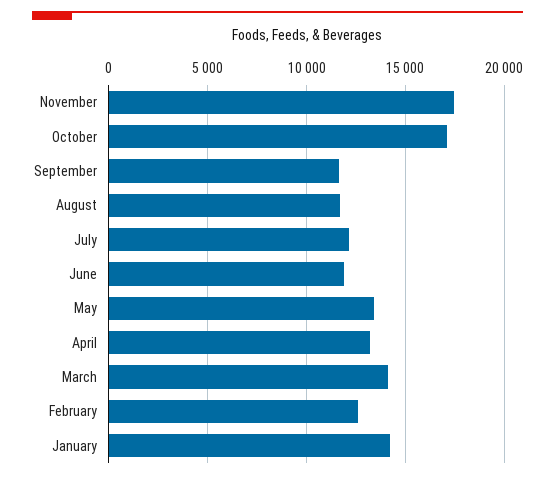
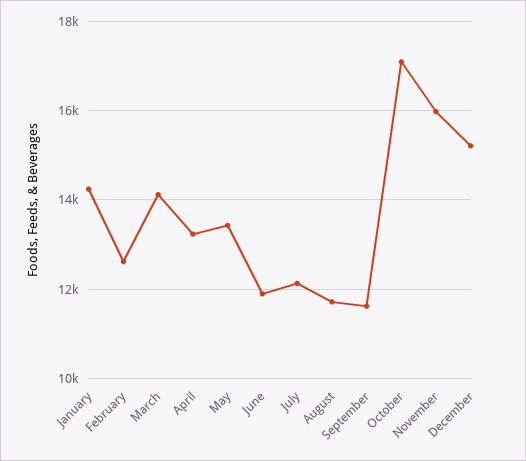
November: 17500 -> 16000
December: none -> 15200

